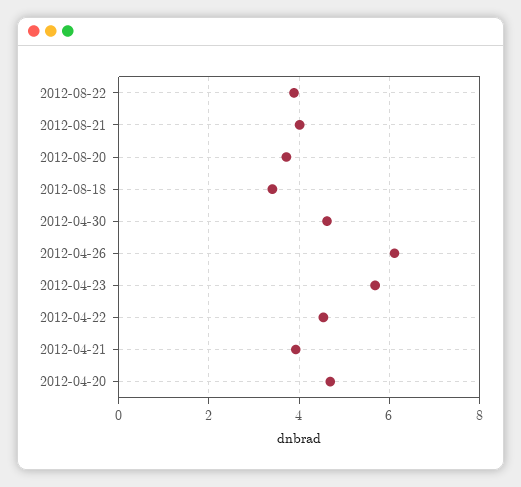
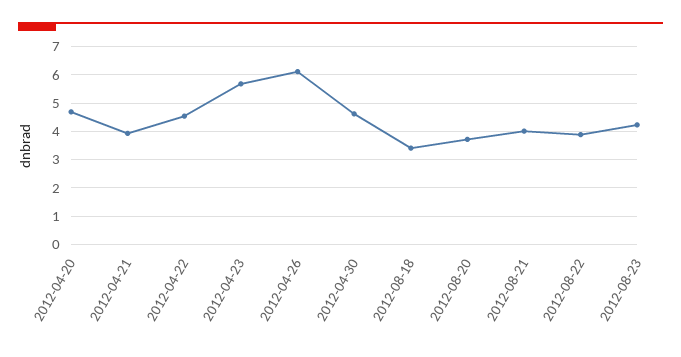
2012-08-23: none -> 4.25

